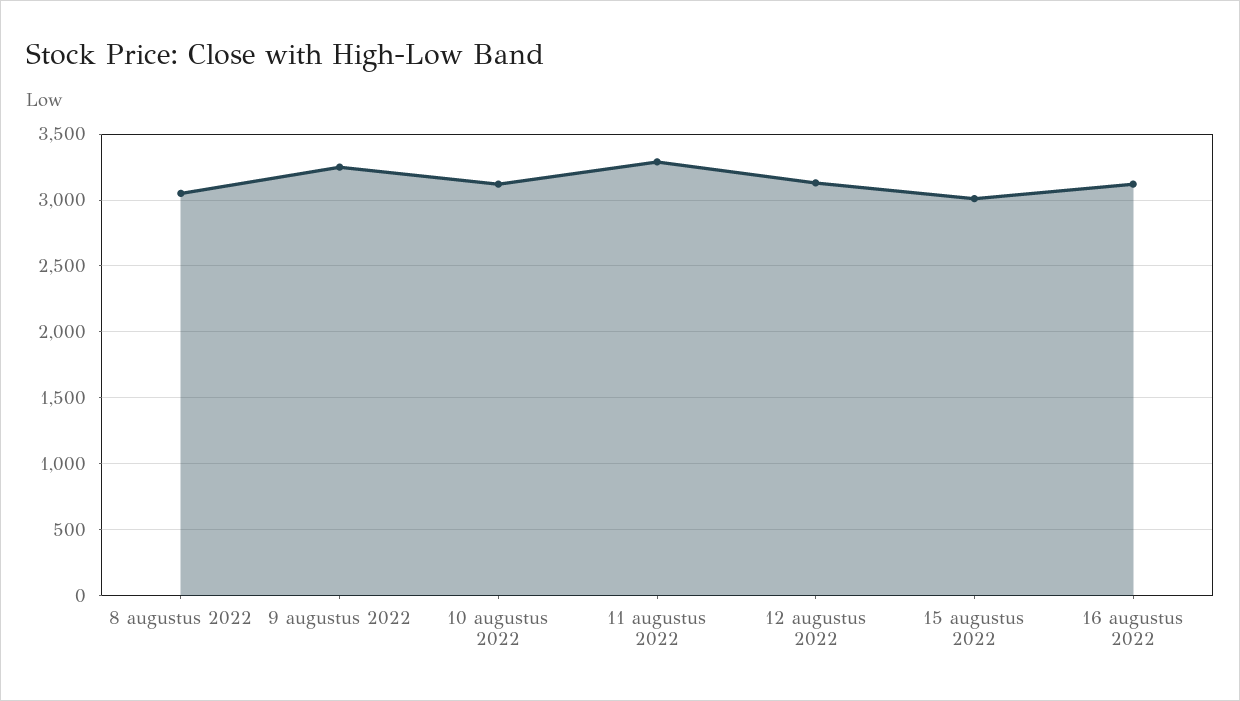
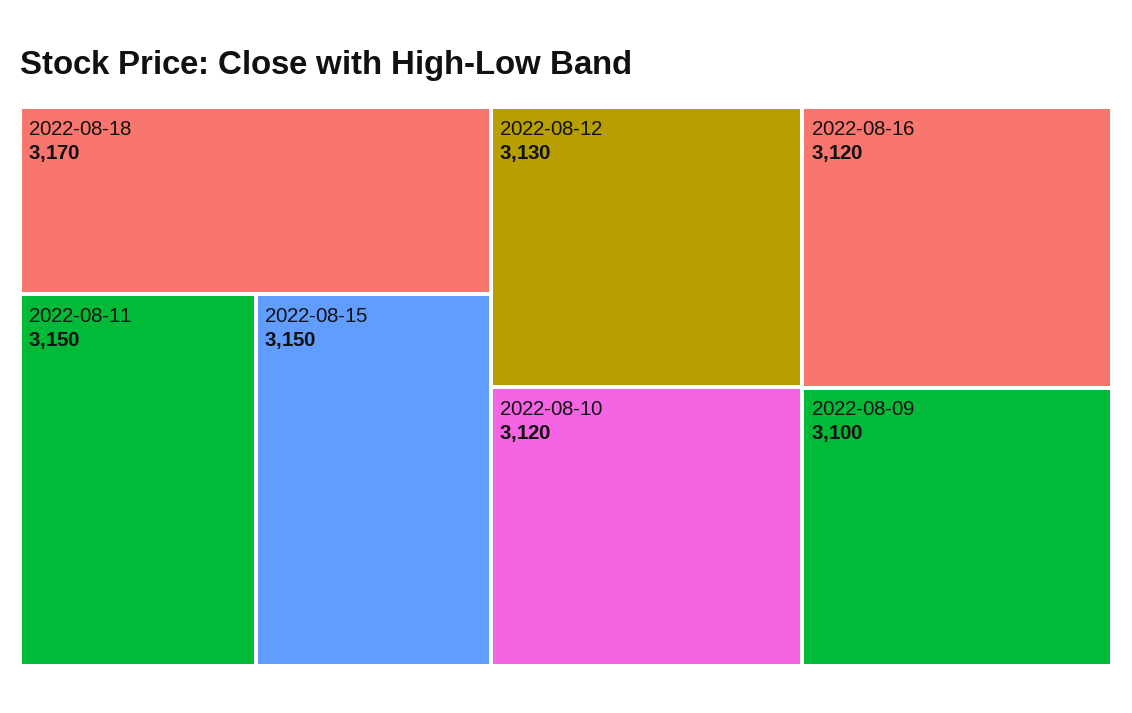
8 augustus 2022: 3050 -> none
9 augustus 2022: 3250 -> 3100
11 augustus 2022: 3300 -> 3150
15 augustus 2022: 3000 -> 3150
2022-08-18: none -> 3170

